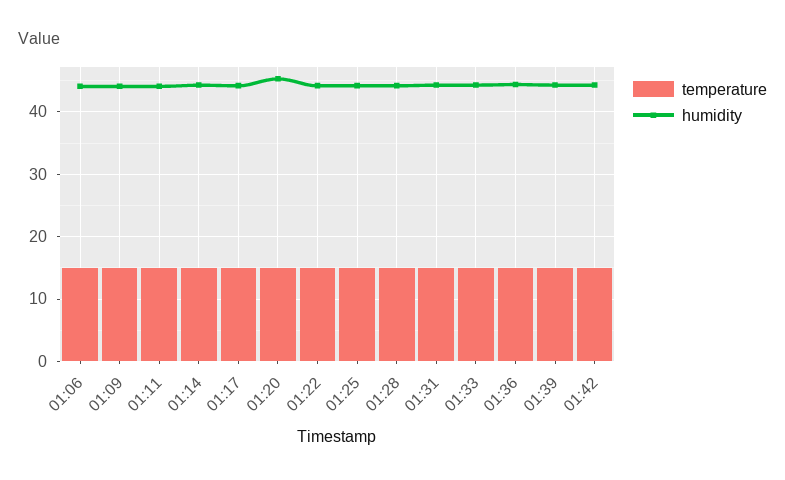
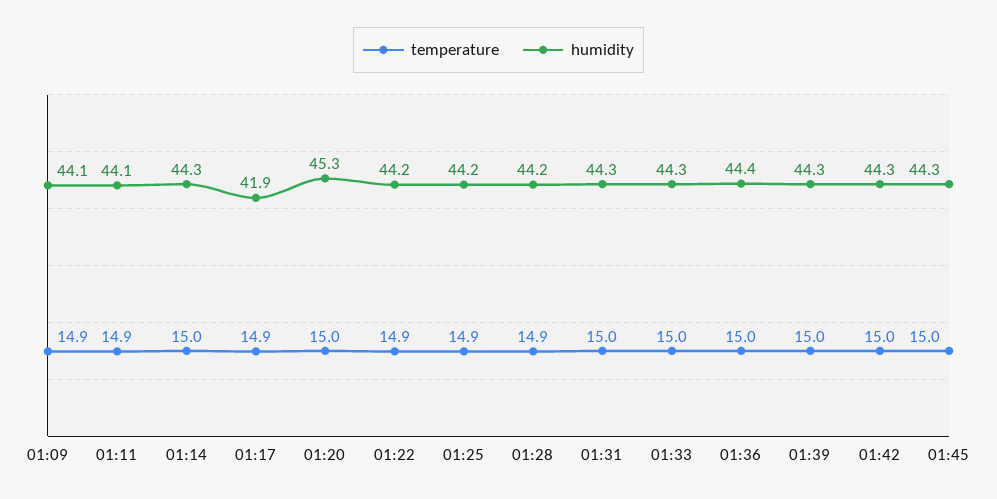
temperature, 01:06: 15 -> none
humidity, 01:06: 44 -> none
humidity, 01:17: 44 -> 41.9
temperature, 01:45: none -> 15
humidity, 01:45: none -> 44.3

